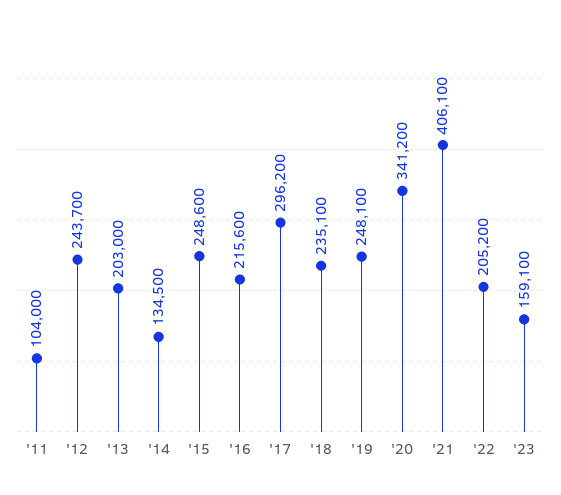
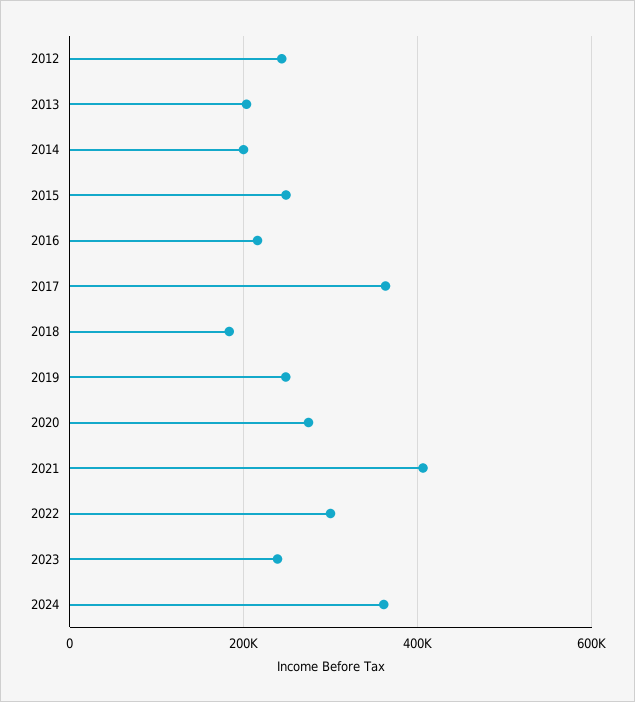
'11: 104000 -> none
'14: 134500 -> 200000
'17: 296200 -> 360000
'18: 235100 -> 180000
'20: 341200 -> 280000
'22: 205200 -> 300000
'23: 159100 -> 240000
2024: none -> 360000

